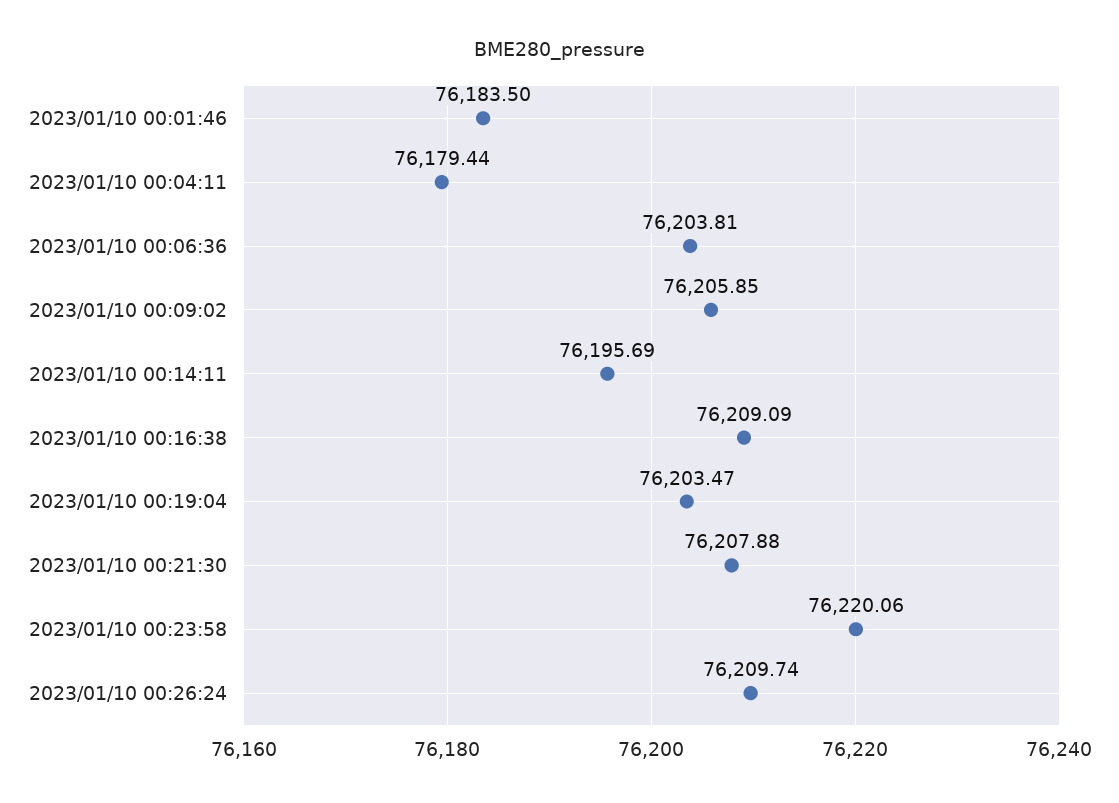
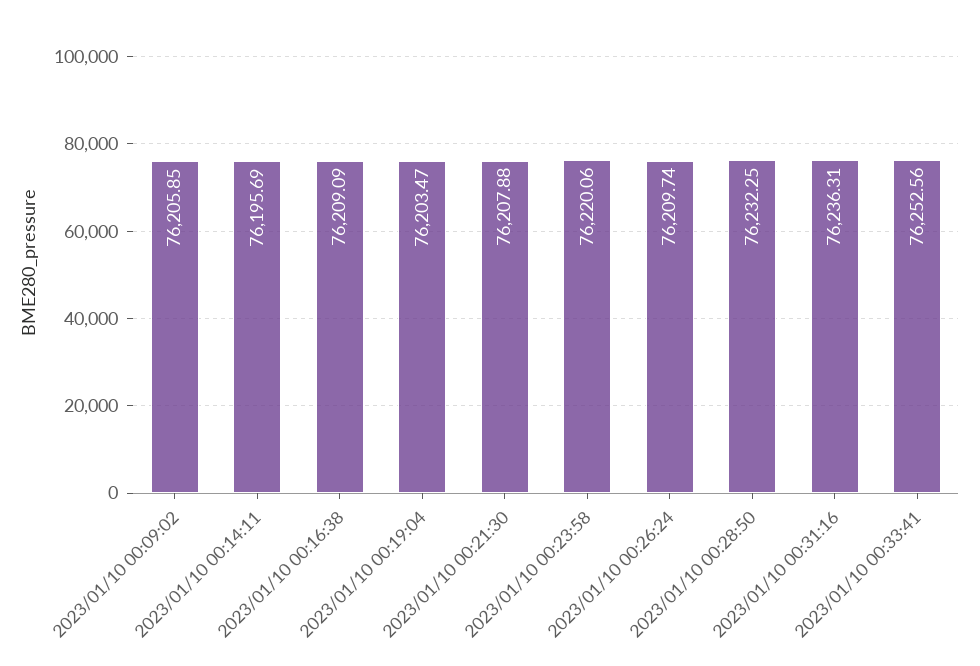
2023/01/10 00:01:46: 76183.5 -> none
2023/01/10 00:04:11: 76179.44 -> none
2023/01/10 00:06:36: 76203.81 -> none
2023/01/10 00:28:50: none -> 76232.25
2023/01/10 00:31:16: none -> 76236.31
2023/01/10 00:33:41: none -> 76252.56

